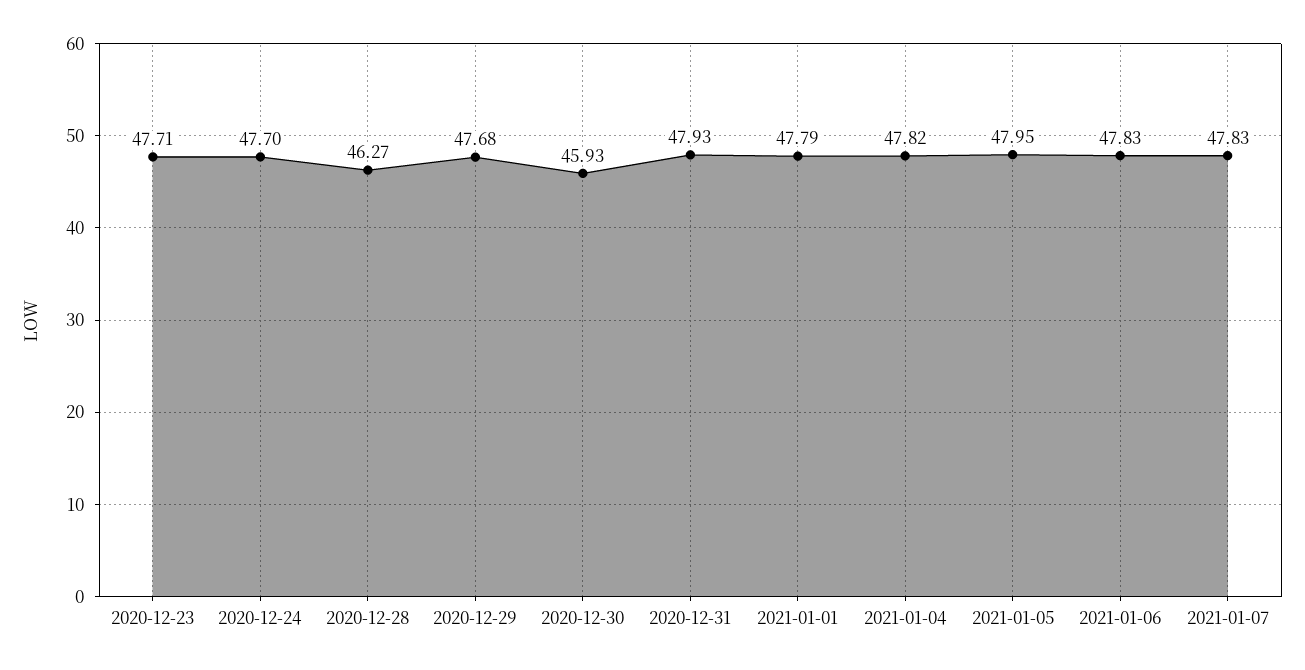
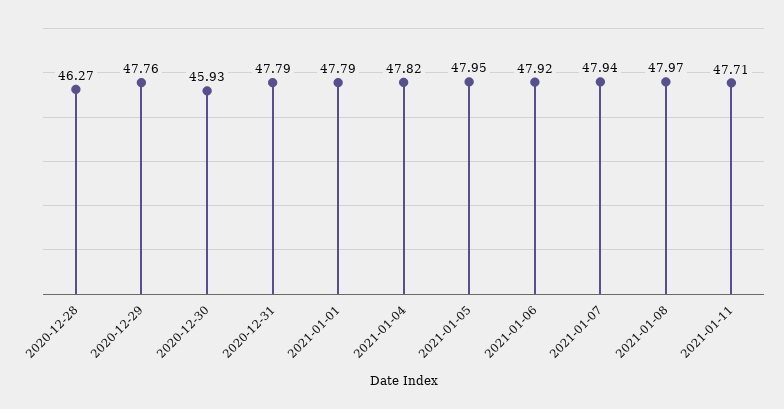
2020-12-23: 47.71 -> none
2020-12-24: 47.7 -> none
2020-12-29: 47.68 -> 47.76
2020-12-31: 47.93 -> 47.79
2021-01-06: 47.83 -> 47.92
2021-01-07: 47.83 -> 47.94
2021-01-08: none -> 47.97
2021-01-11: none -> 47.71

